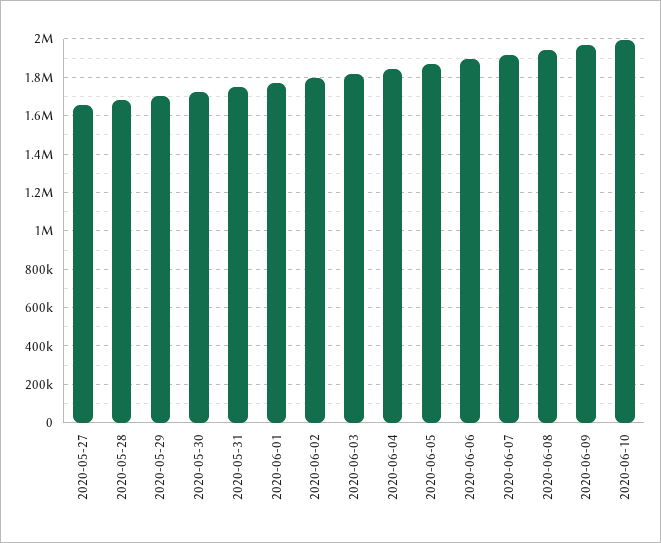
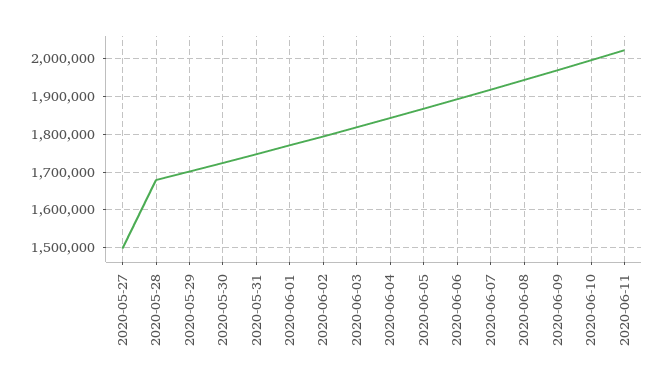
2020-05-27: 1650000 -> 1500000
2020-06-11: none -> 2020000

